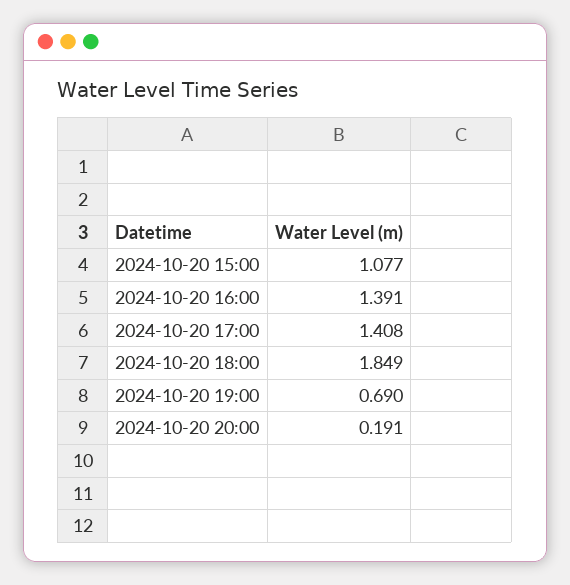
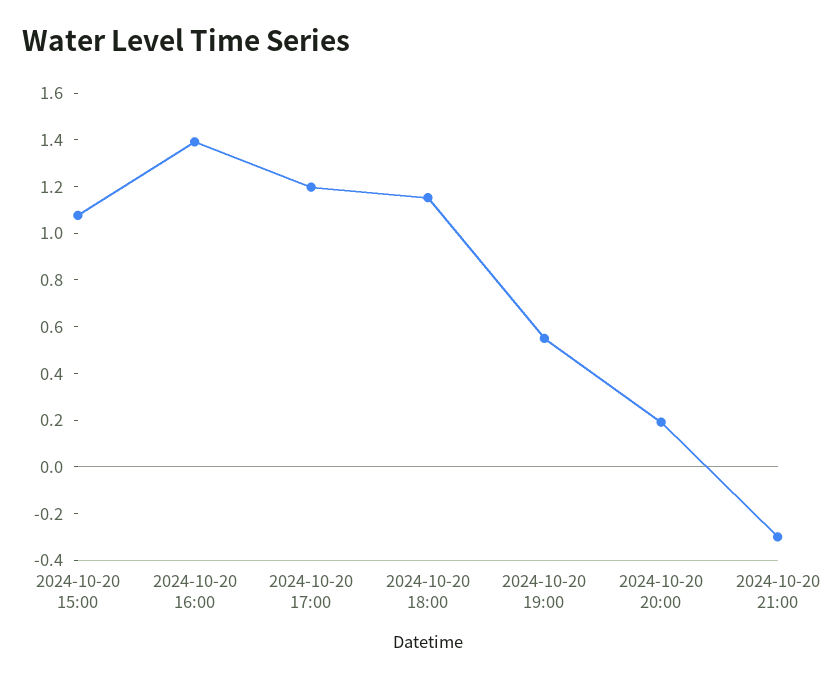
2024-10-20 17:00: 1.408 -> 1.2
2024-10-20 18:00: 1.849 -> 1.15
2024-10-20 19:00: 0.69 -> 0.55
2024-10-20 21:00: none -> -0.3

